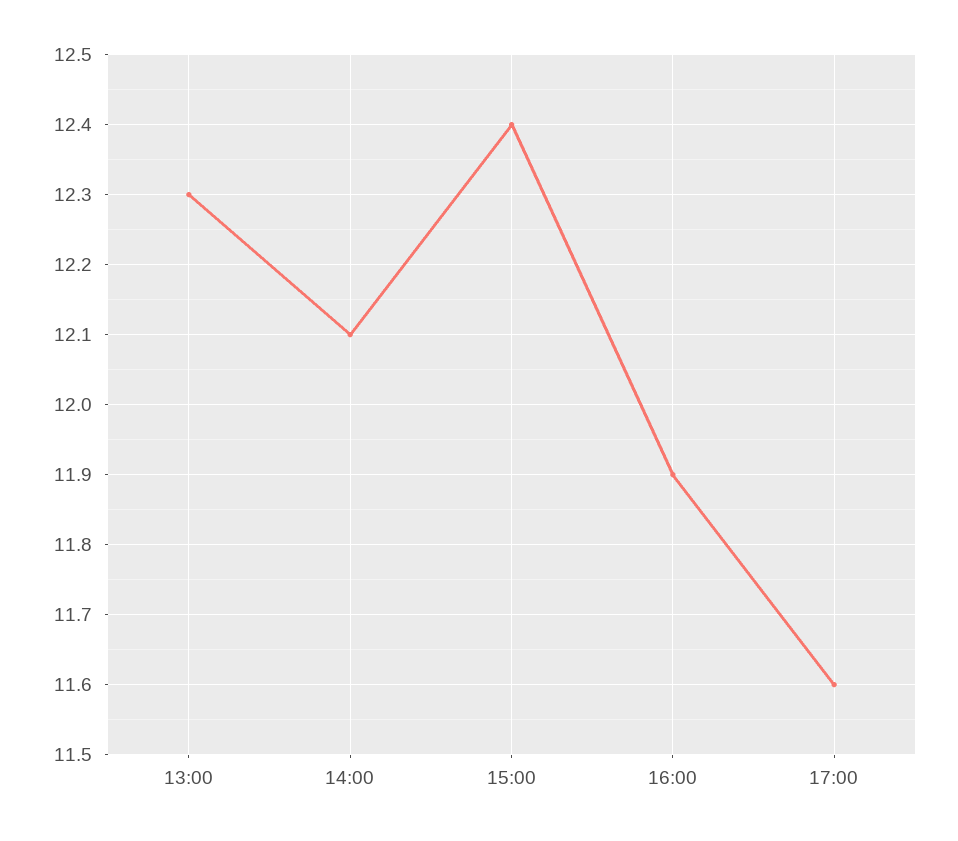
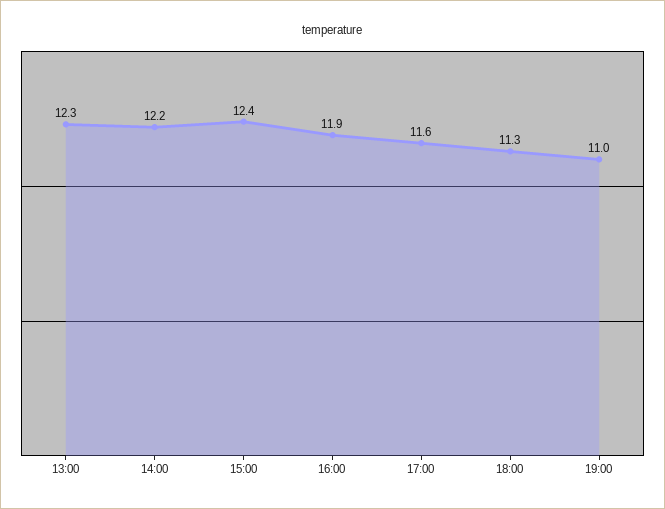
14:00: 12.1 -> 12.2
18:00: none -> 11.3
19:00: none -> 11

